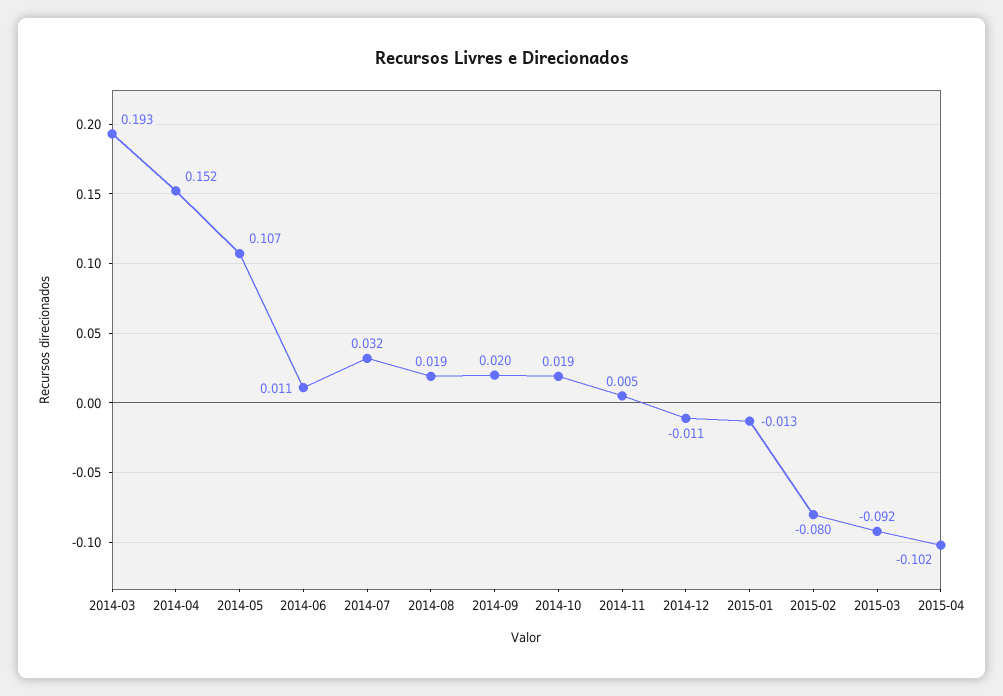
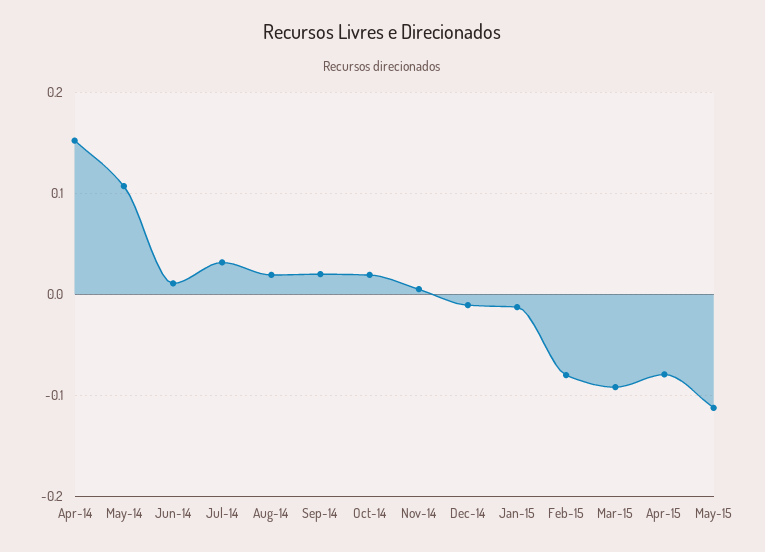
2014-03: 0.193 -> none
2015-04: -0.102 -> -0.08
May-15: none -> -0.11

